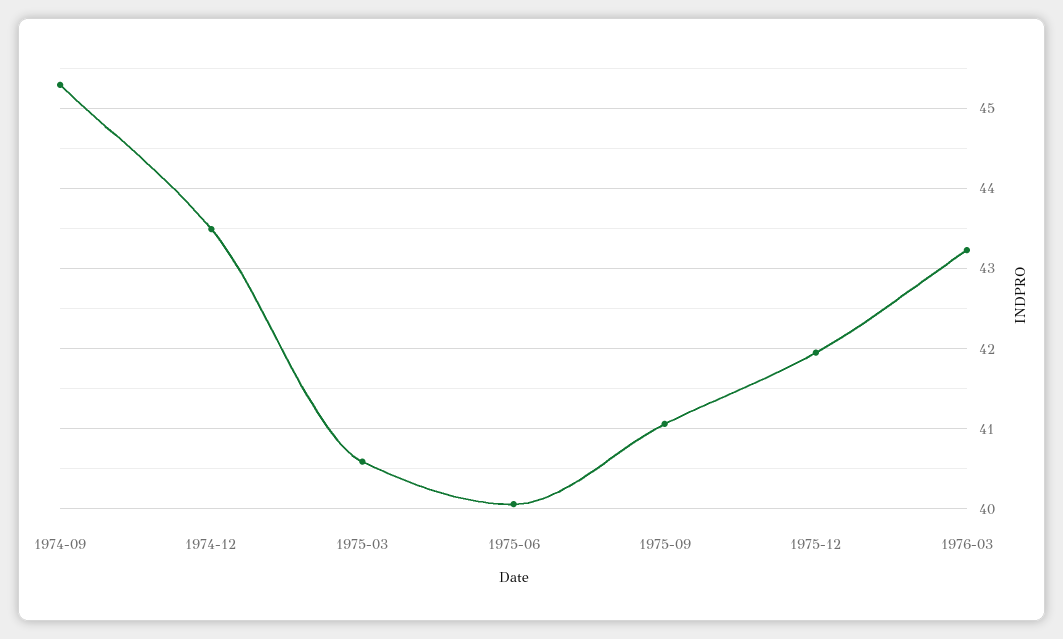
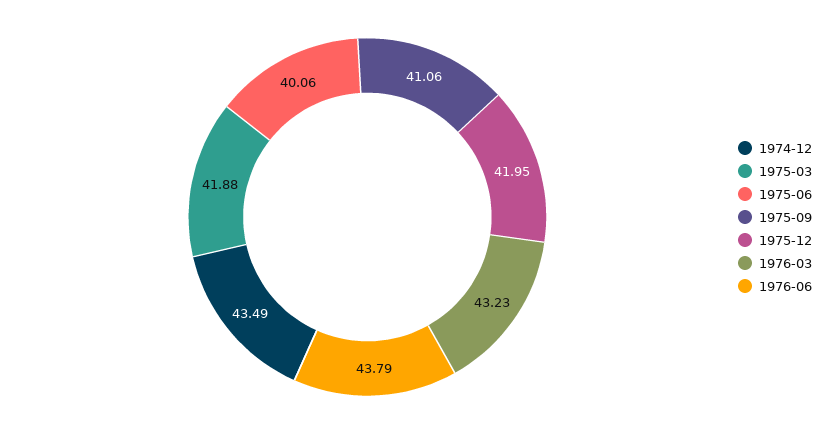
1974-09: 45.3 -> none
1975-03: 40.6 -> 41.88
1976-06: none -> 43.79

